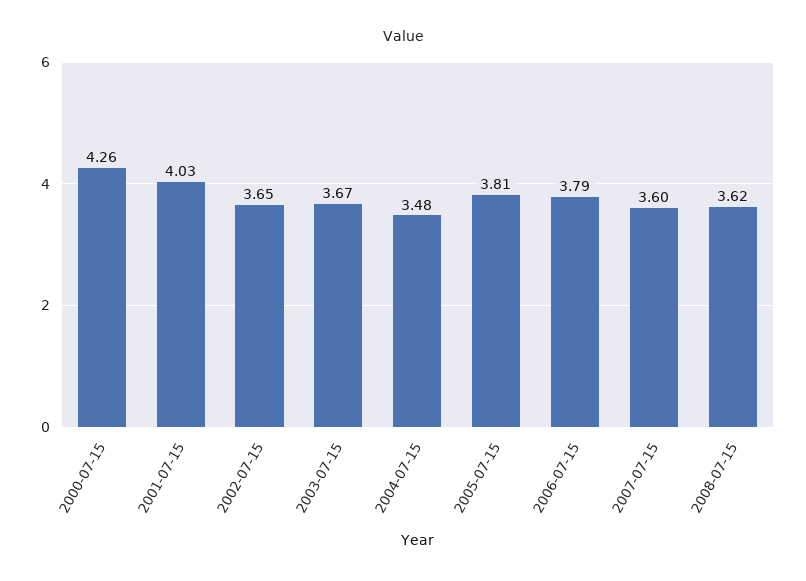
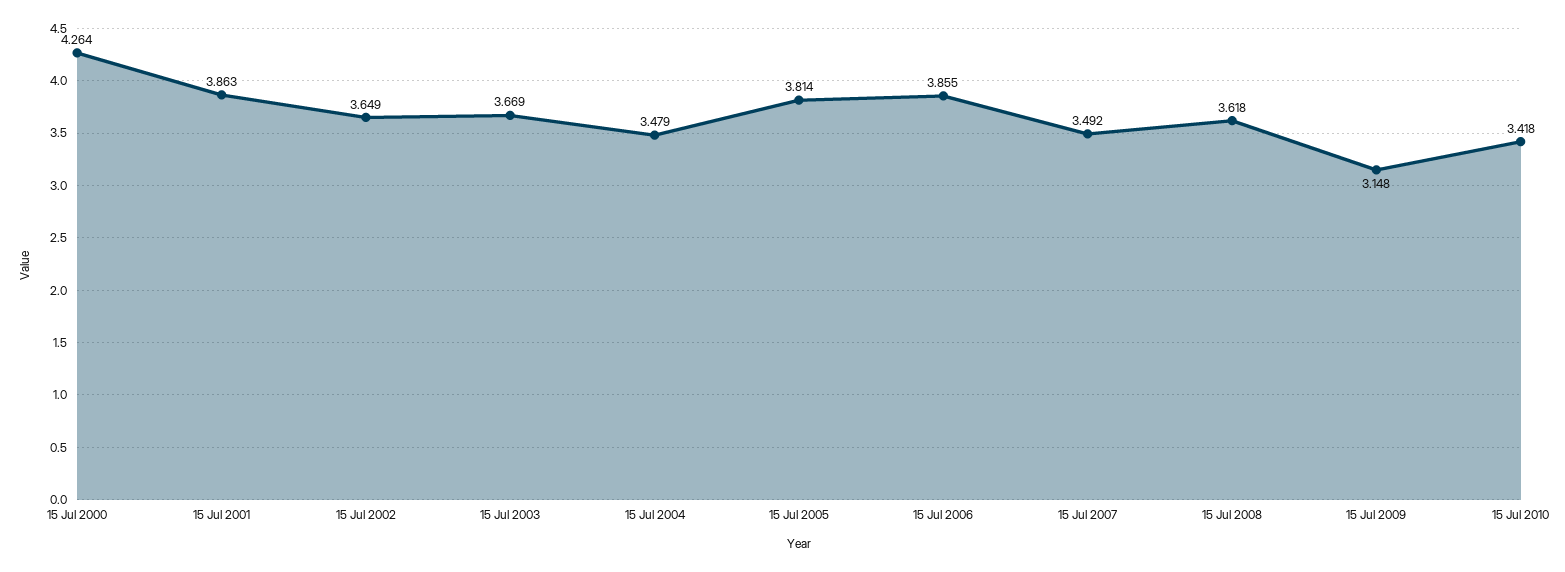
2001-07-15: 4.03 -> 3.863
2006-07-15: 3.79 -> 3.855
2007-07-15: 3.6 -> 3.492
15 Jul 2009: none -> 3.148
15 Jul 2010: none -> 3.418

